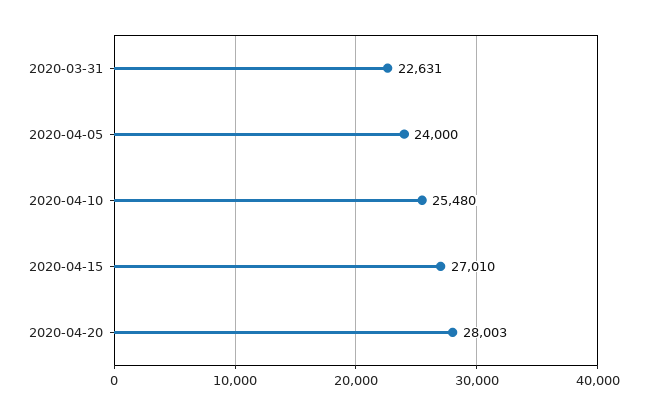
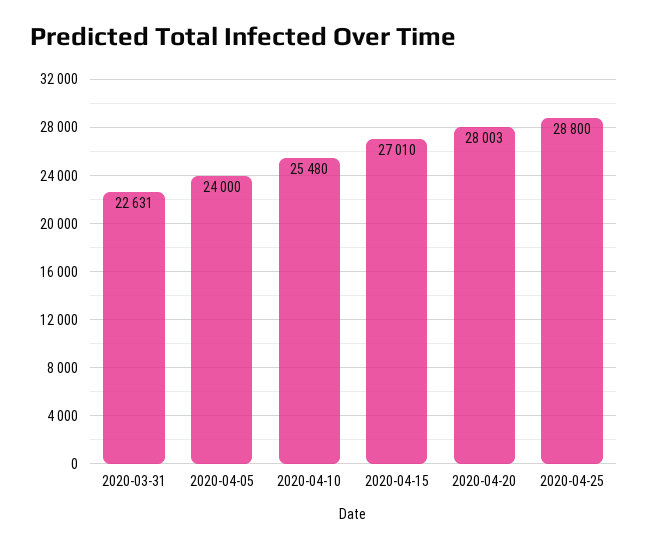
2020-04-25: none -> 28800

